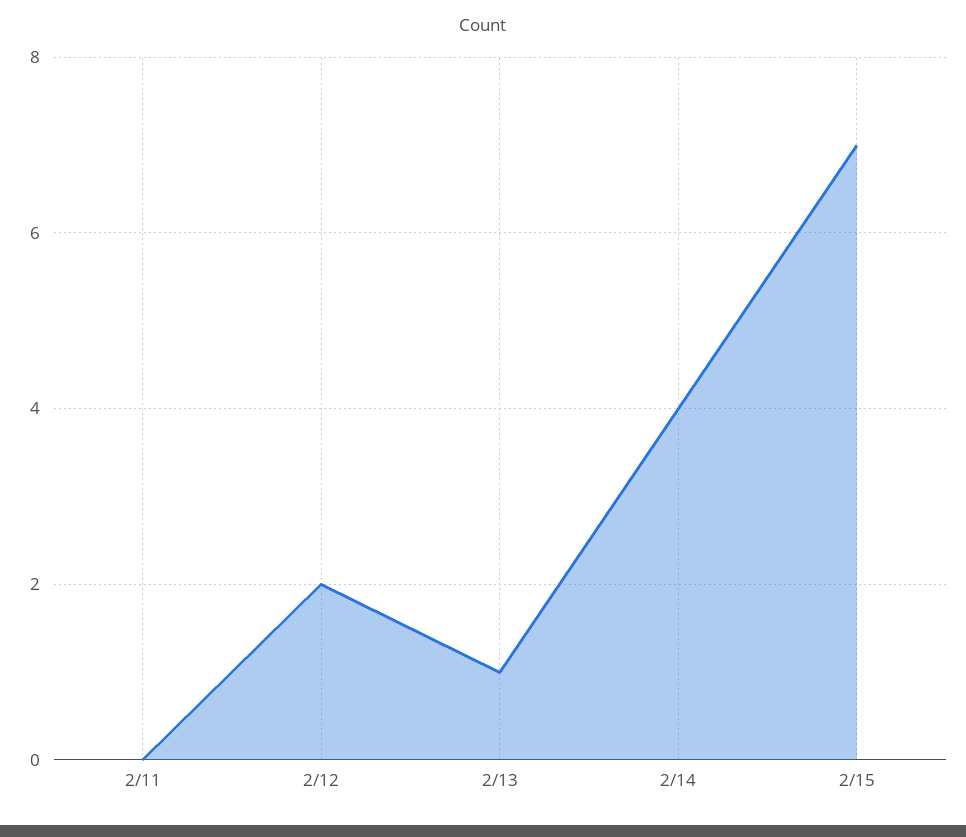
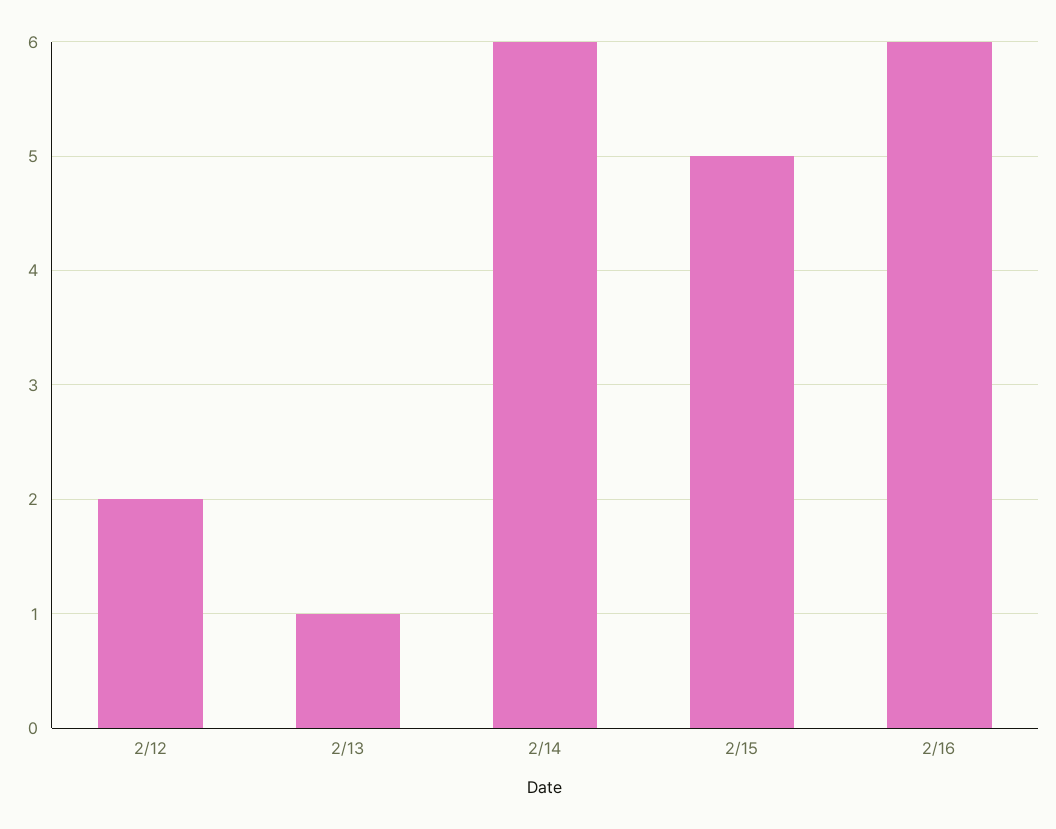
2/11: 0 -> none
2/14: 4 -> 6
2/15: 7 -> 5
2/16: none -> 6

